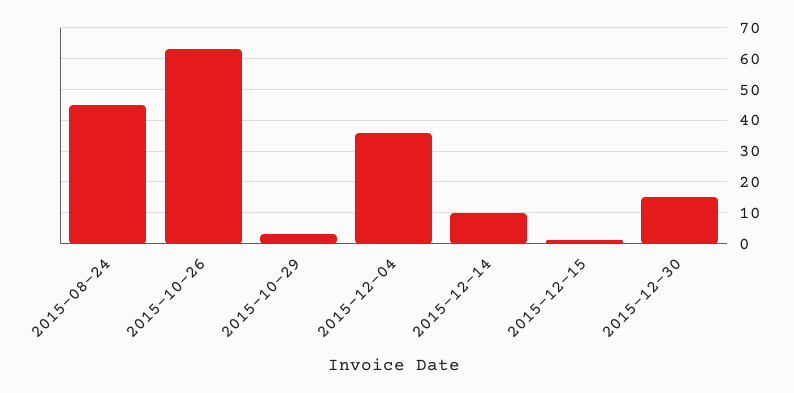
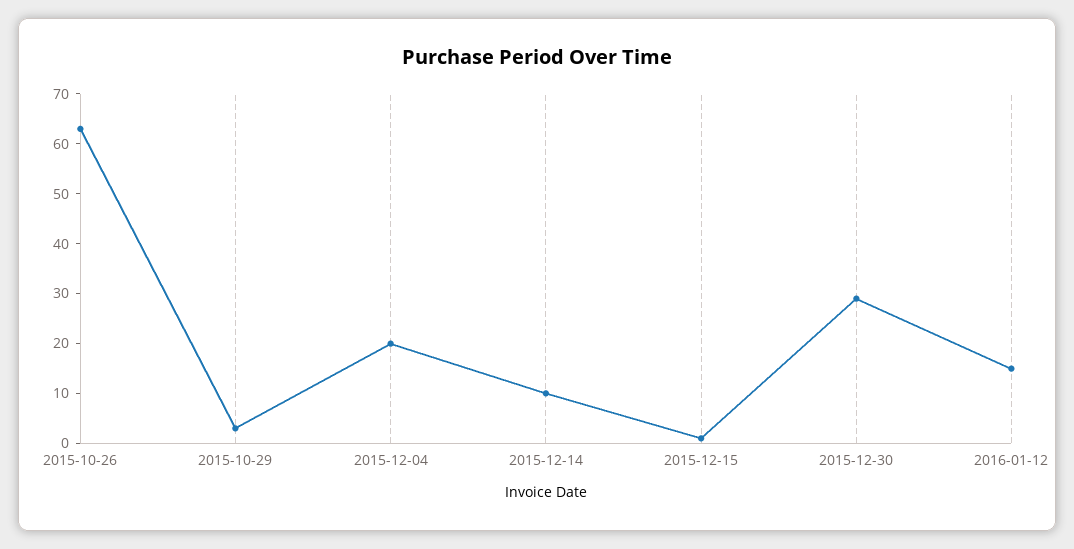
2015-08-24: 45 -> none
2015-12-04: 35 -> 20
2015-12-30: 15 -> 30
2016-01-12: none -> 15

